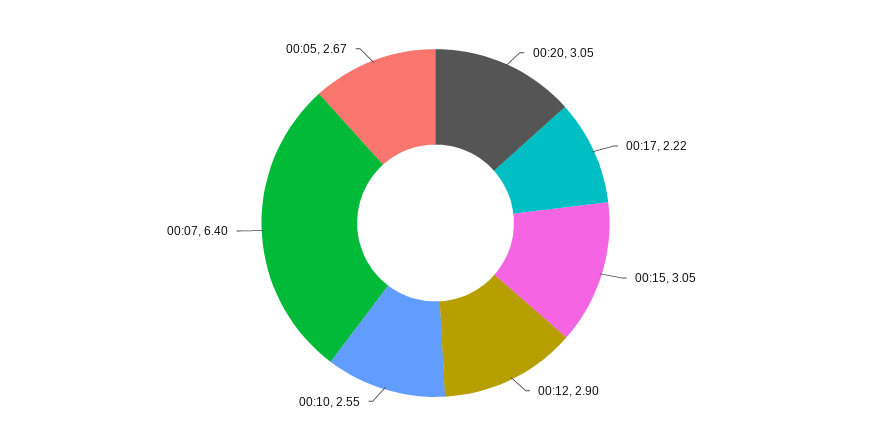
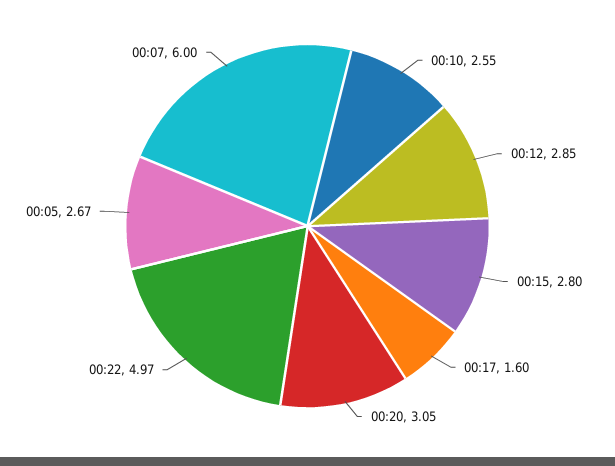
00:17: 2.22 -> 1.6
00:15: 3.05 -> 2.8
00:12: 2.9 -> 2.85
00:07: 6.4 -> 6
00:22: none -> 4.97

